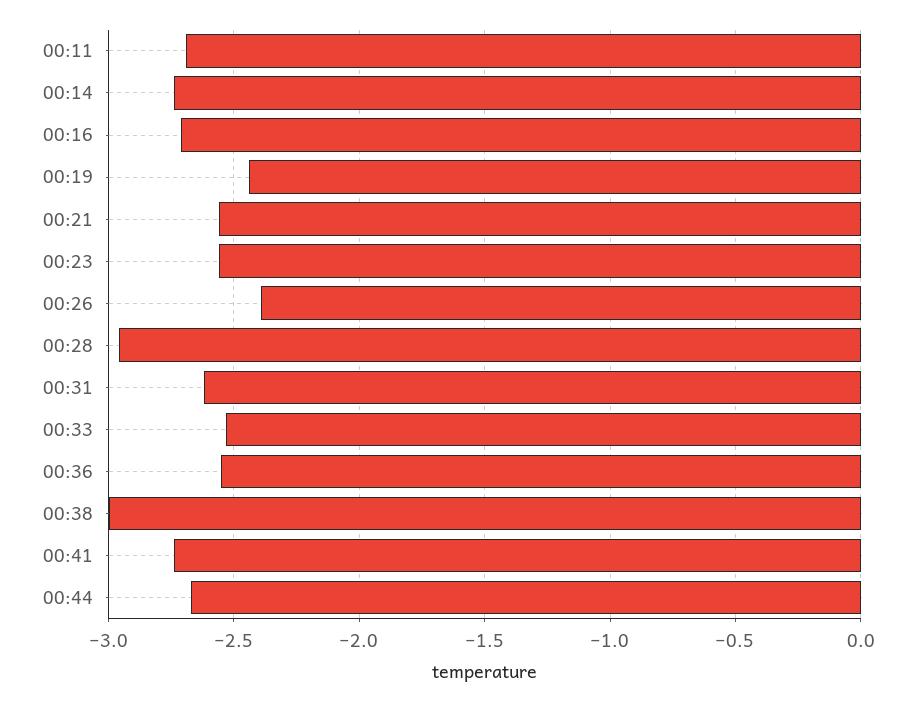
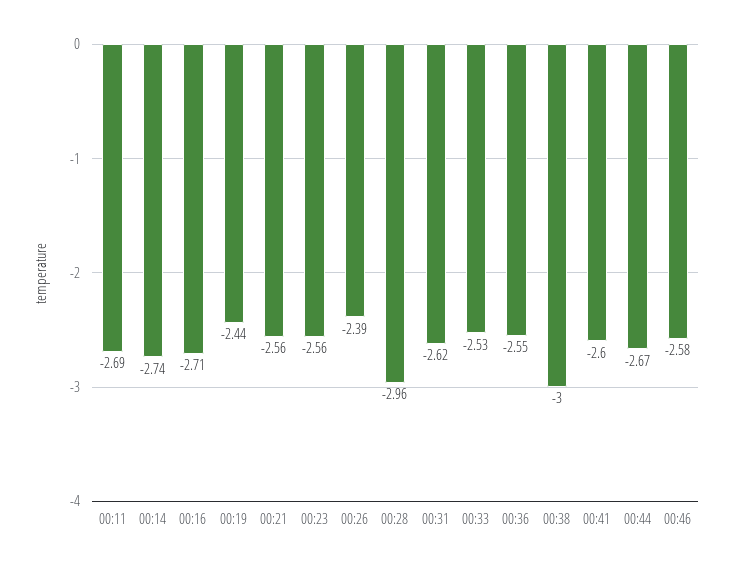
00:41: -2.75 -> -2.6
00:46: none -> -2.58

